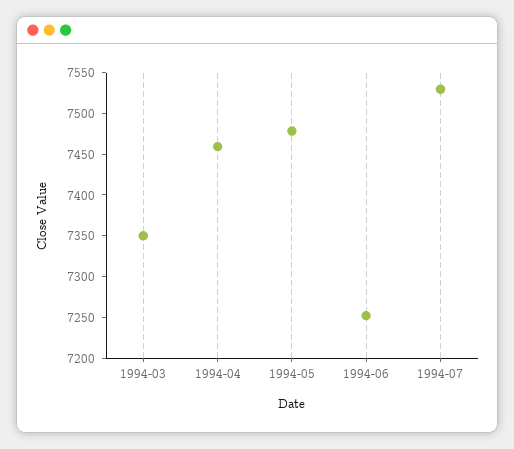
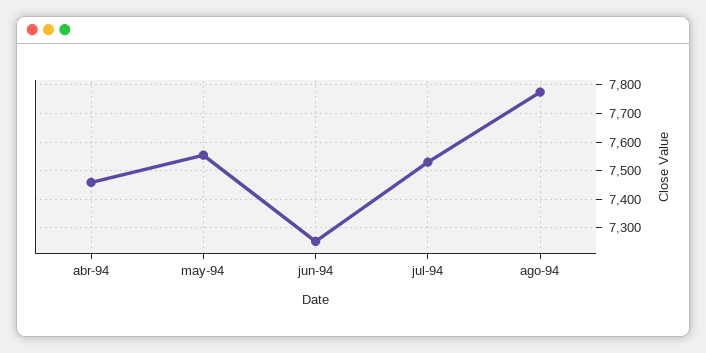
1994-03: 7350 -> none
1994-05: 7480 -> 7550
ago-94: none -> 7775

